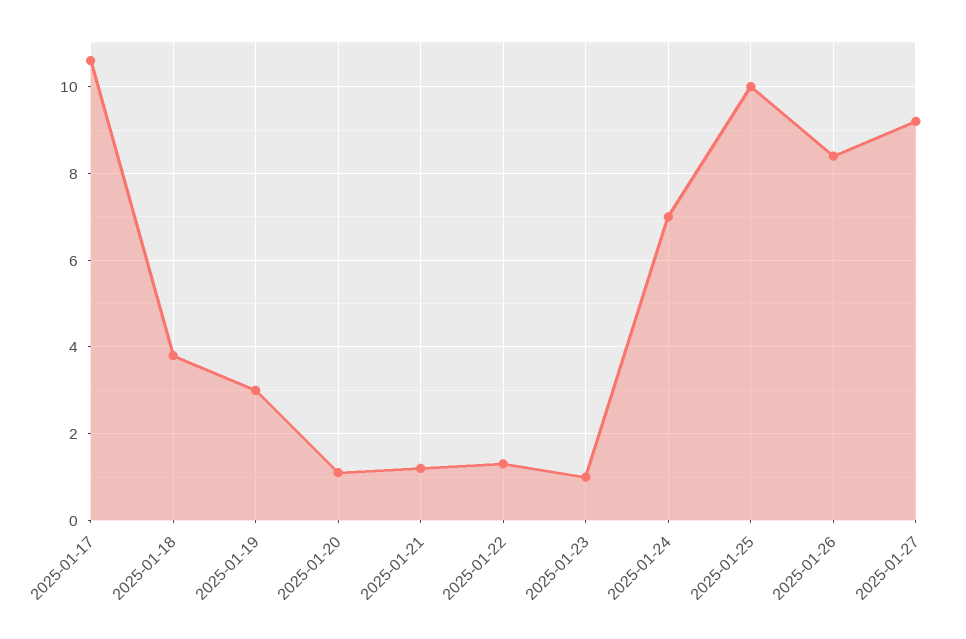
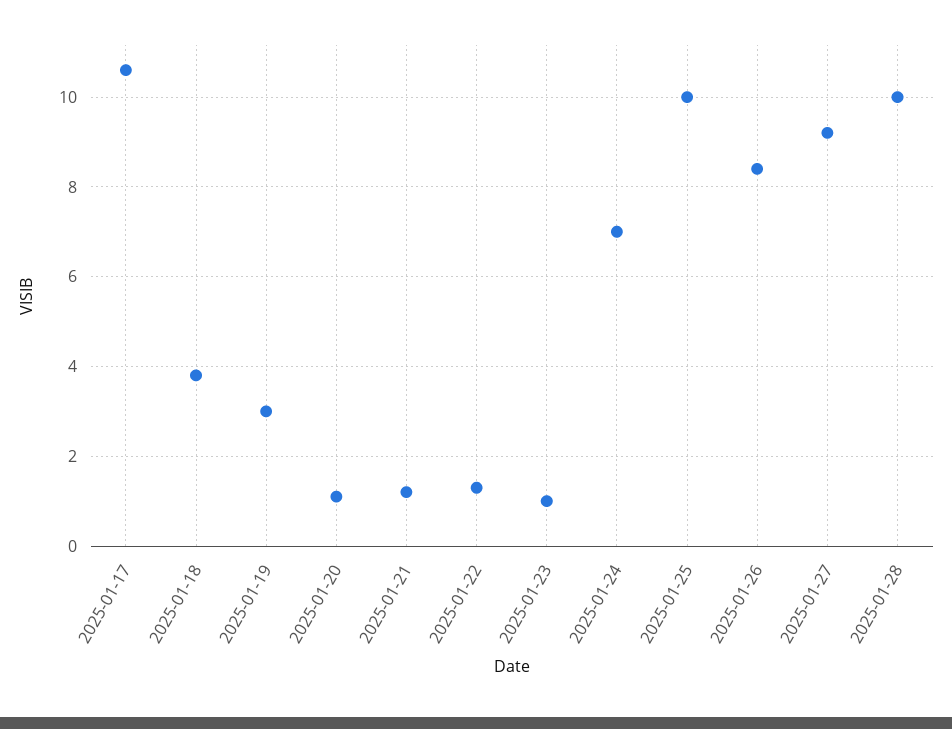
2025-01-28: none -> 10

